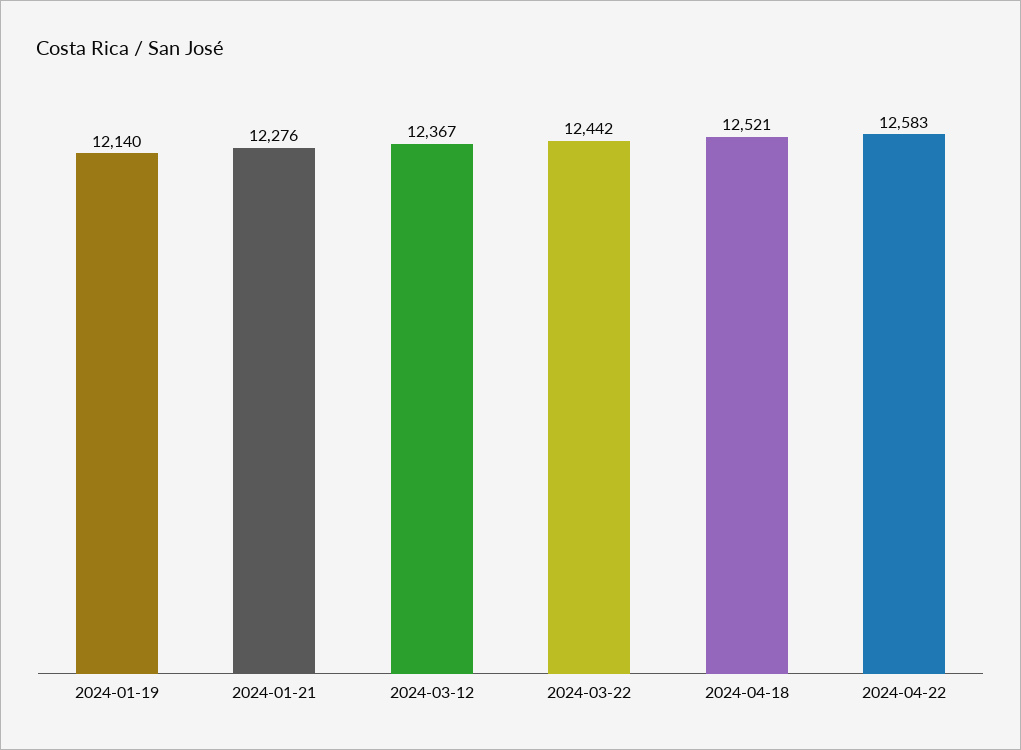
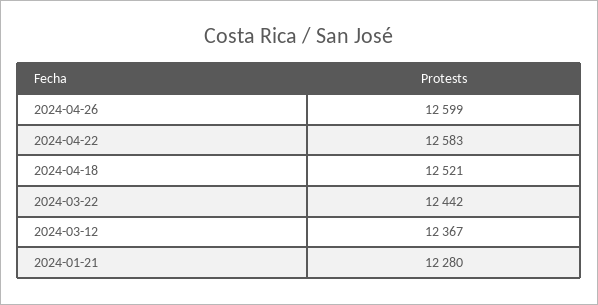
2024-01-19: 12140 -> none
2024-01-21: 12276 -> 12280
2024-04-26: none -> 12599

